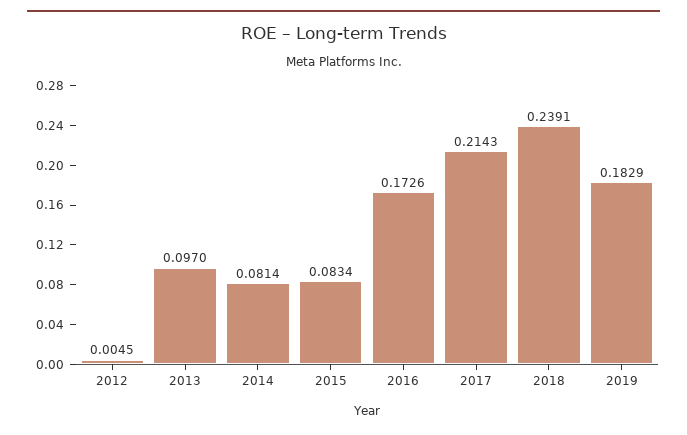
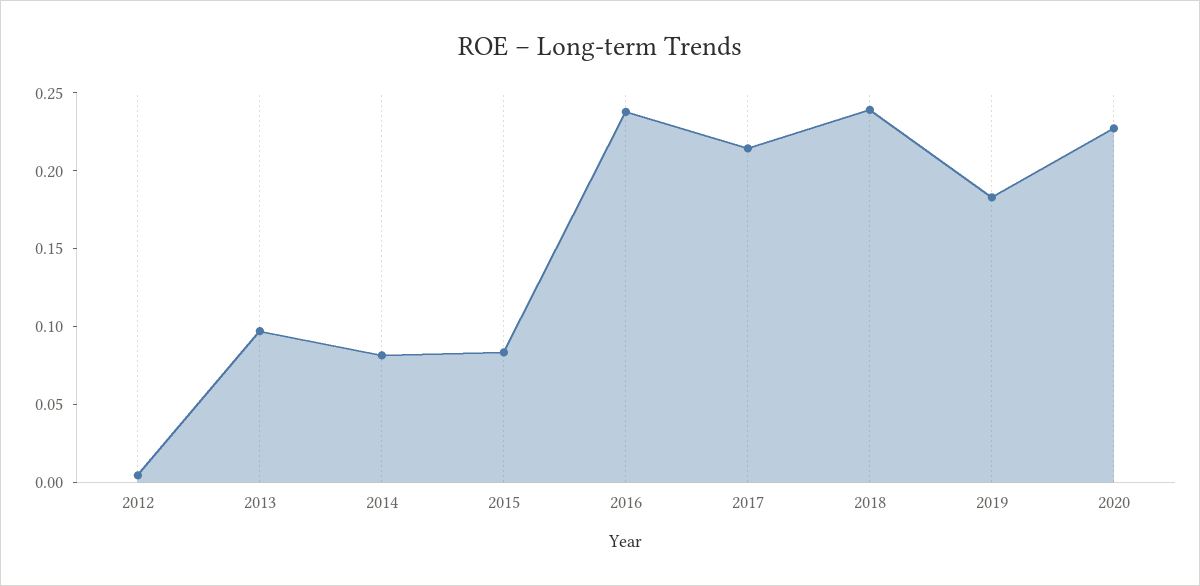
2016: 0.1726 -> 0.24
2020: none -> 0.23

